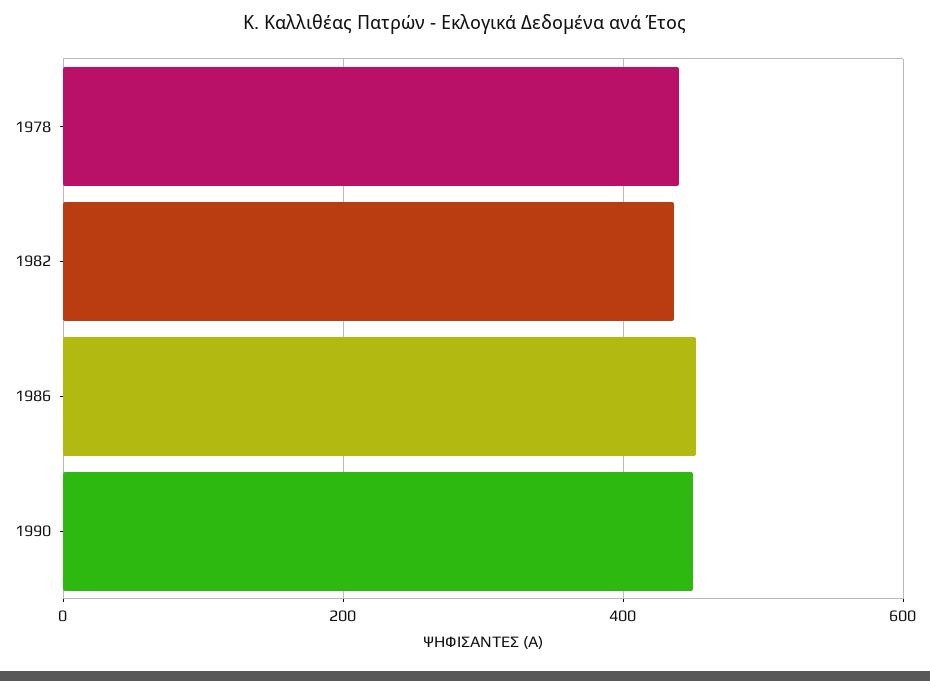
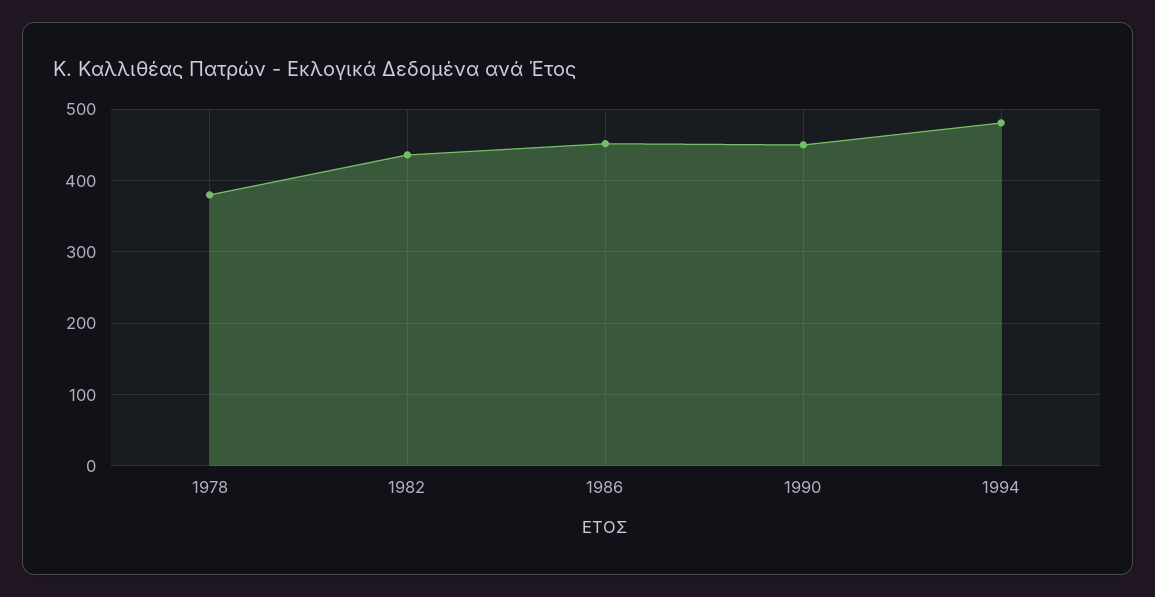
1978: 440 -> 380
1994: none -> 480

